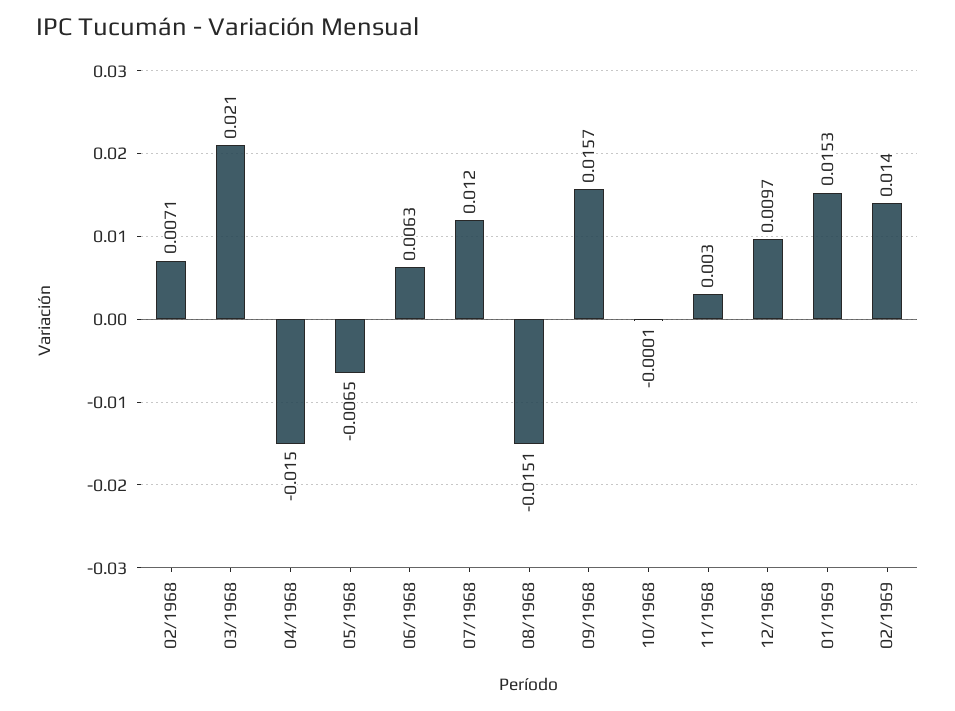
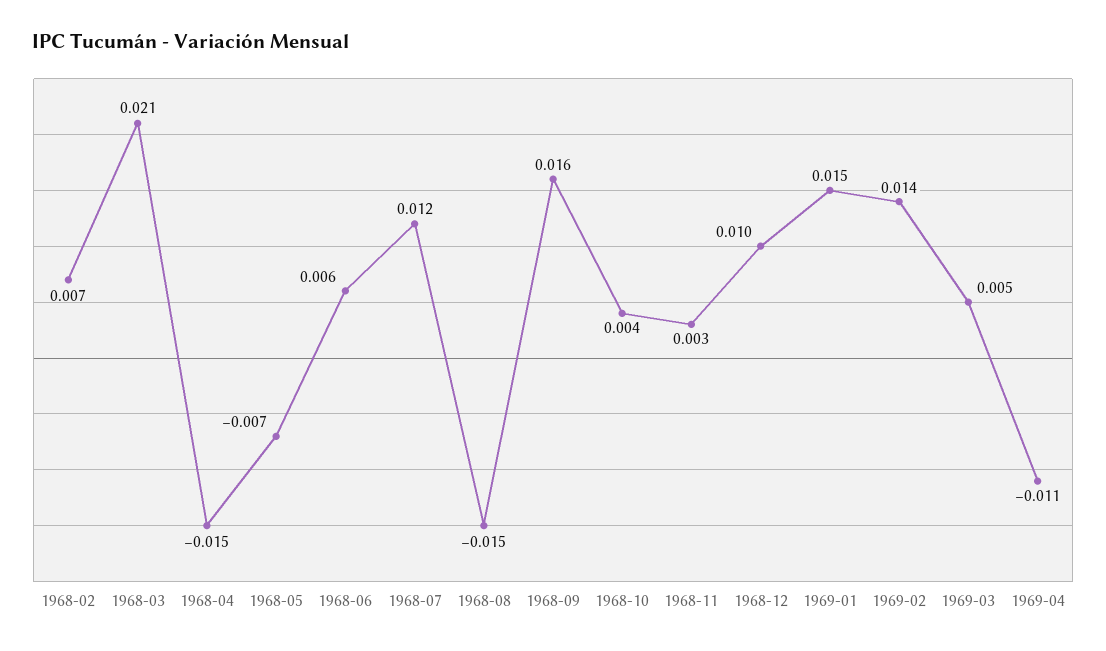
10/1968: -0.0001 -> 0.004
1969-03: none -> 0.005
1969-04: none -> -0.011

